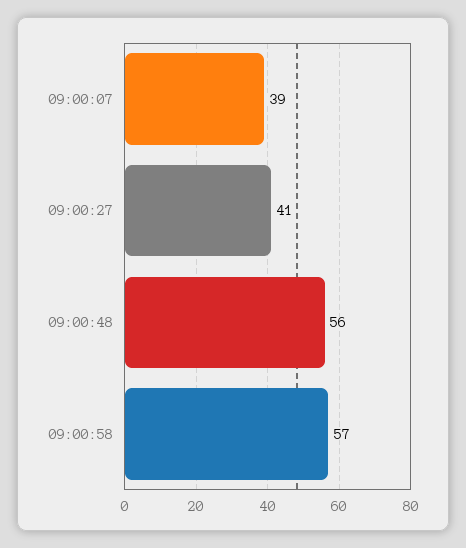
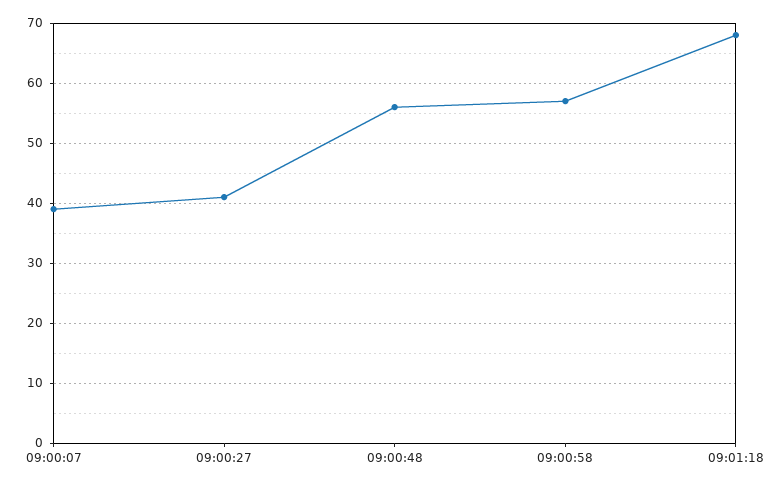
09:01:18: none -> 68

